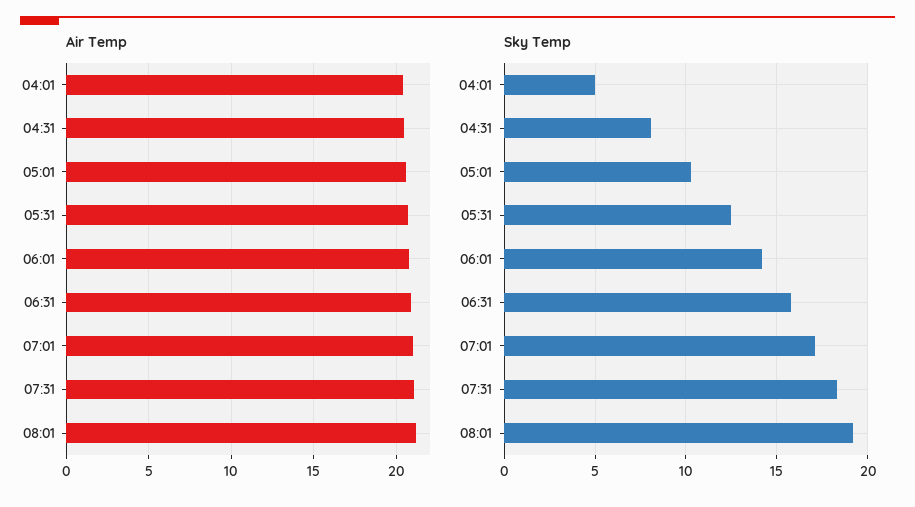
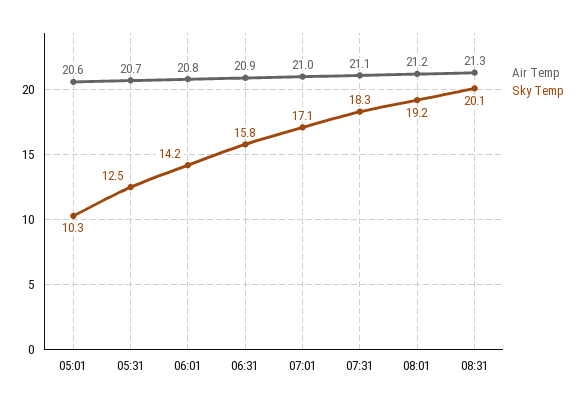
Air Temp, 04:01: 20.5 -> none
Air Temp, 04:31: 20.5 -> none
Sky Temp, 04:01: 5 -> none
Sky Temp, 04:31: 8 -> none
Air Temp, 08:31: none -> 21.3
Sky Temp, 08:31: none -> 20.1

